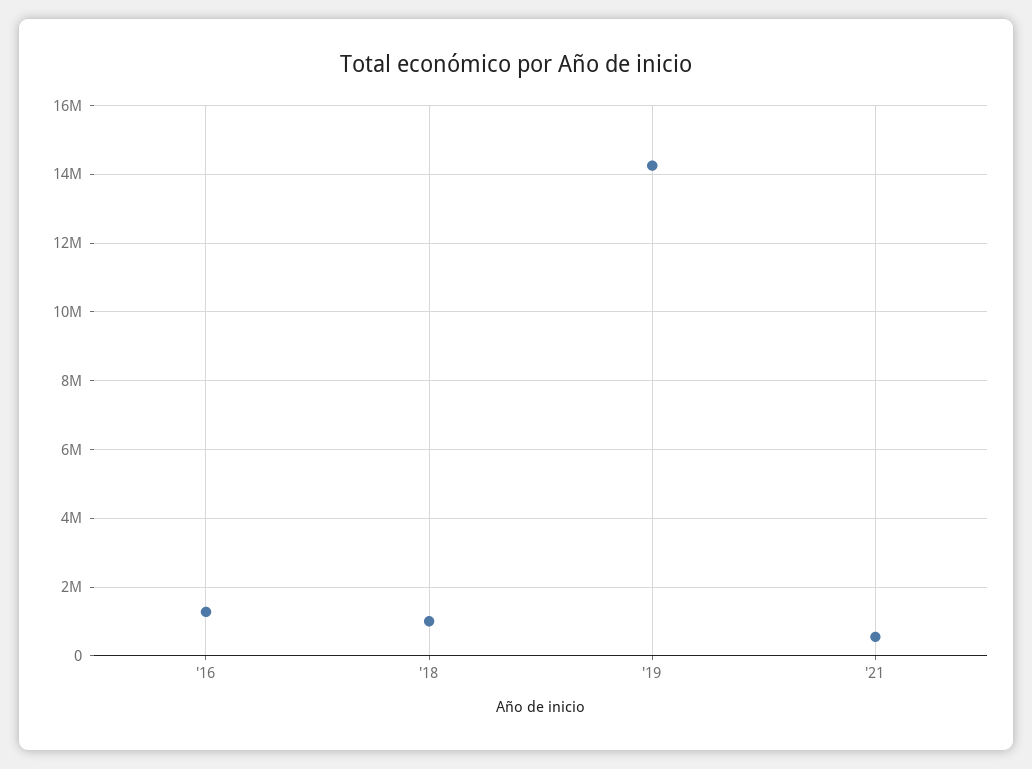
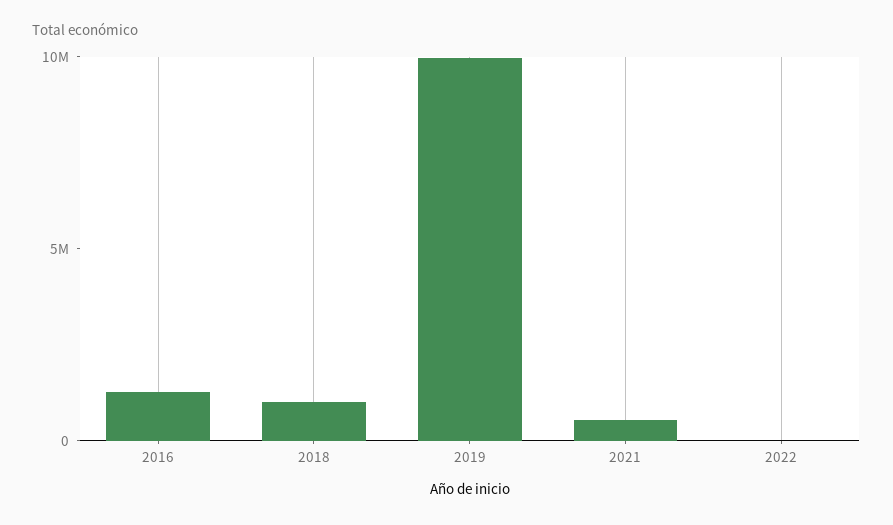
'19: 14200000 -> 10000000
2022: none -> 0

